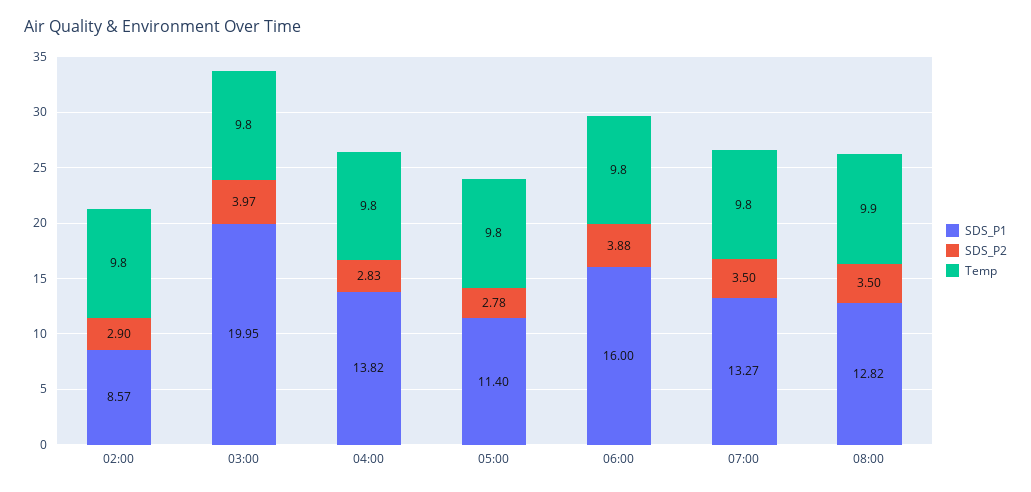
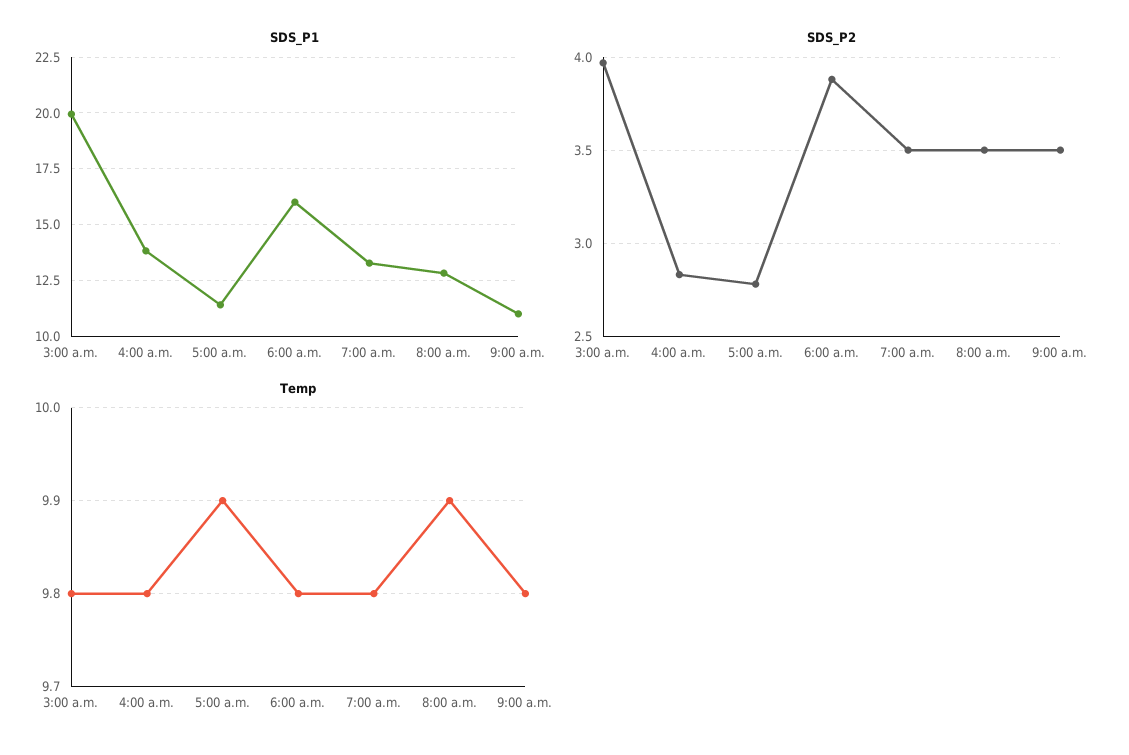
SDS_P1, 02:00: 8.57 -> none
SDS_P2, 02:00: 2.9 -> none
Temp, 02:00: 9.8 -> none
Temp, 05:00: 9.8 -> 9.9
SDS_P1, 9:00 a.m.: none -> 11
SDS_P2, 9:00 a.m.: none -> 3.5
Temp, 9:00 a.m.: none -> 9.8

